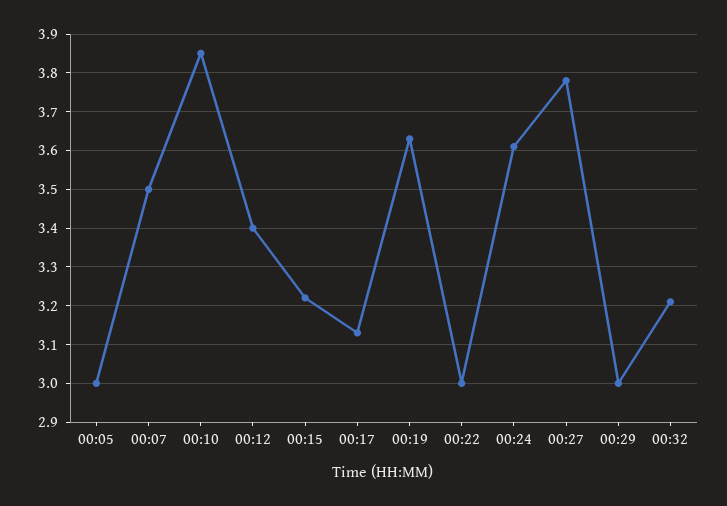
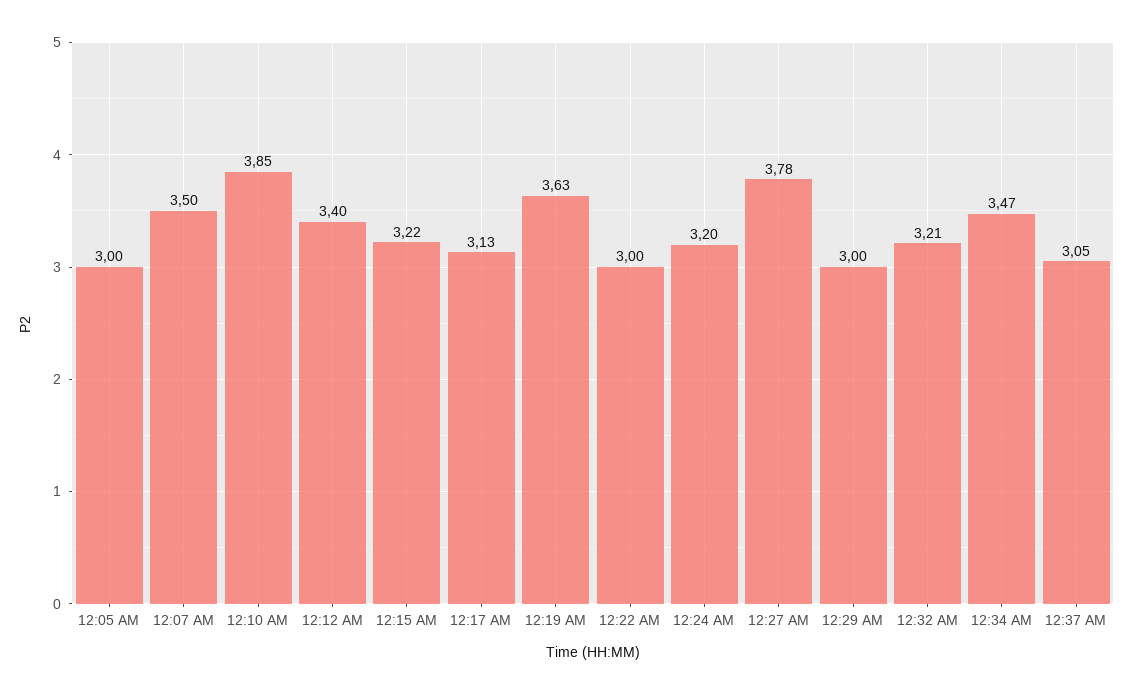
00:24: 3.6 -> 3.2
12:34 AM: none -> 3.47
12:37 AM: none -> 3.05

